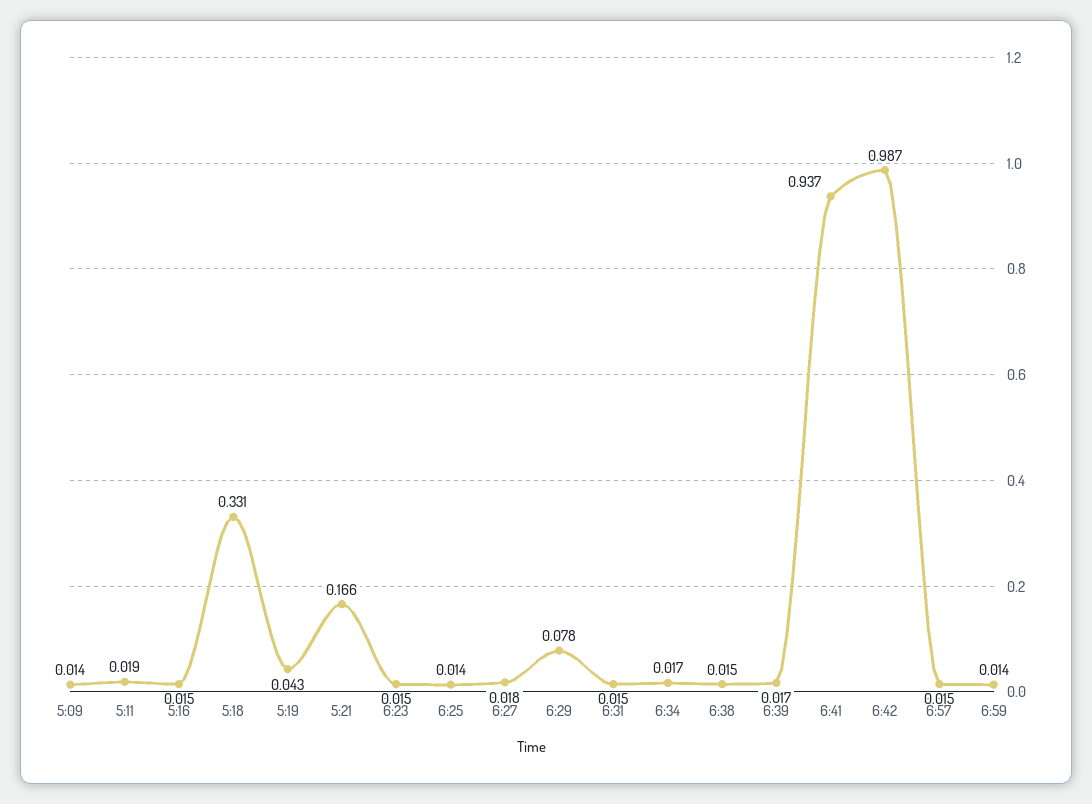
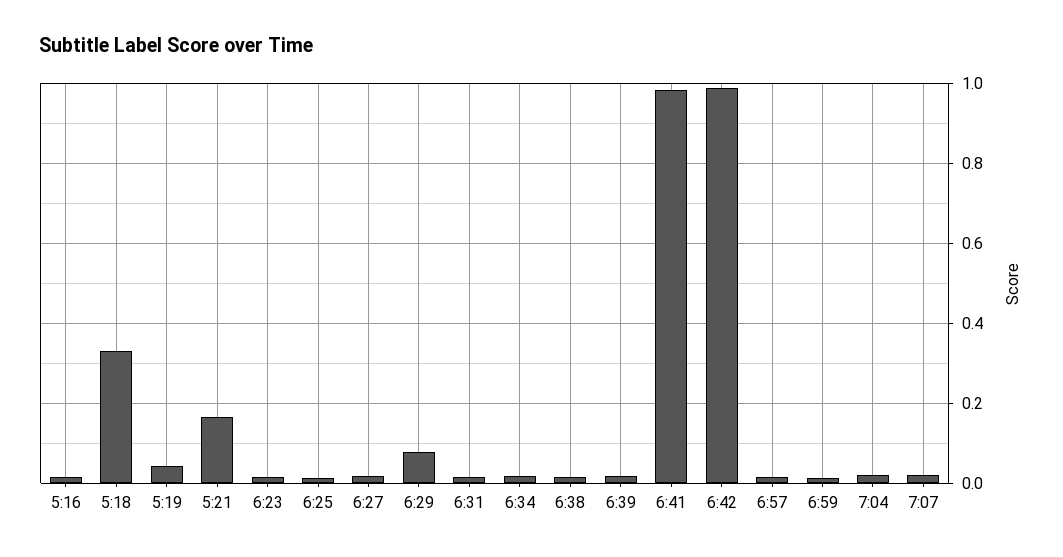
5:09: 0.014 -> none
5:11: 0.019 -> none
6:41: 0.937 -> 0.98
7:04: none -> 0.02
7:07: none -> 0.02

